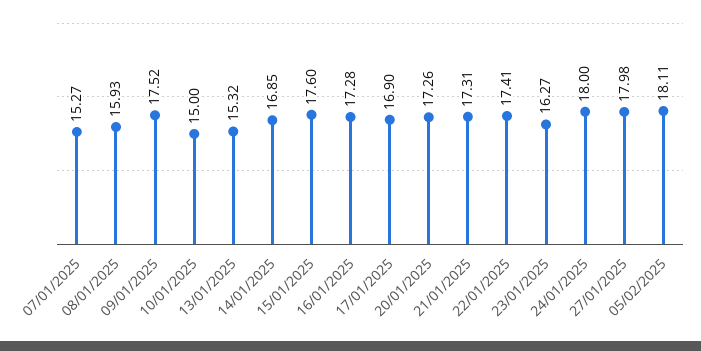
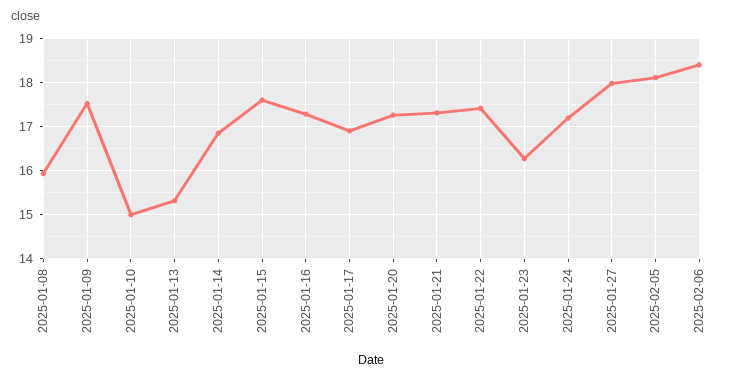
07/01/2025: 15.27 -> none
24/01/2025: 18 -> 17.2
2025-02-06: none -> 18.4

